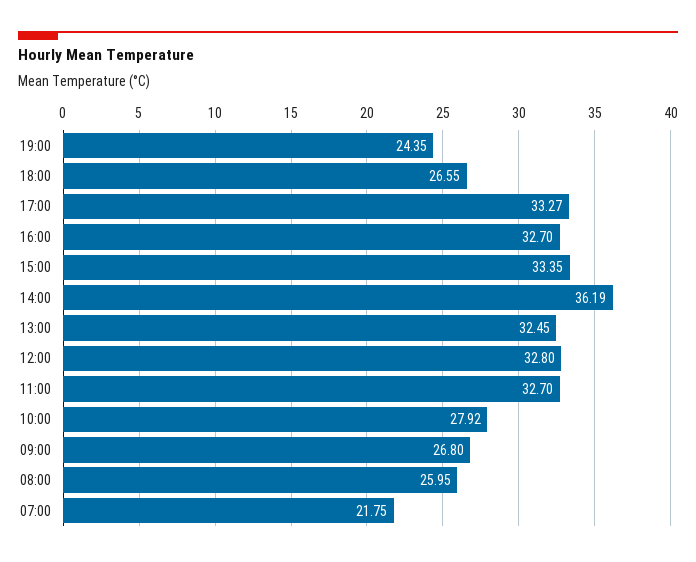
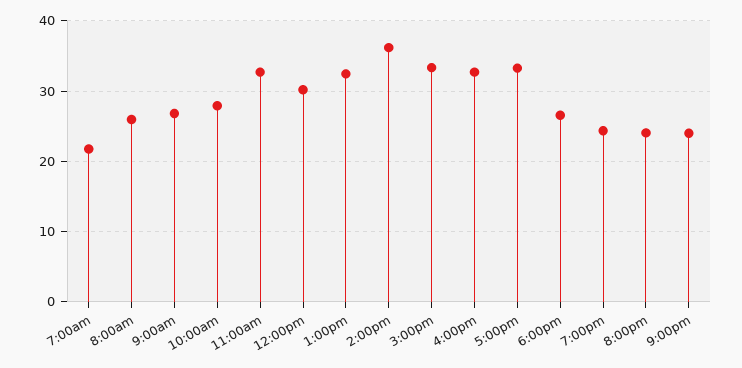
12:00: 32.8 -> 30
8:00pm: none -> 24
9:00pm: none -> 24

